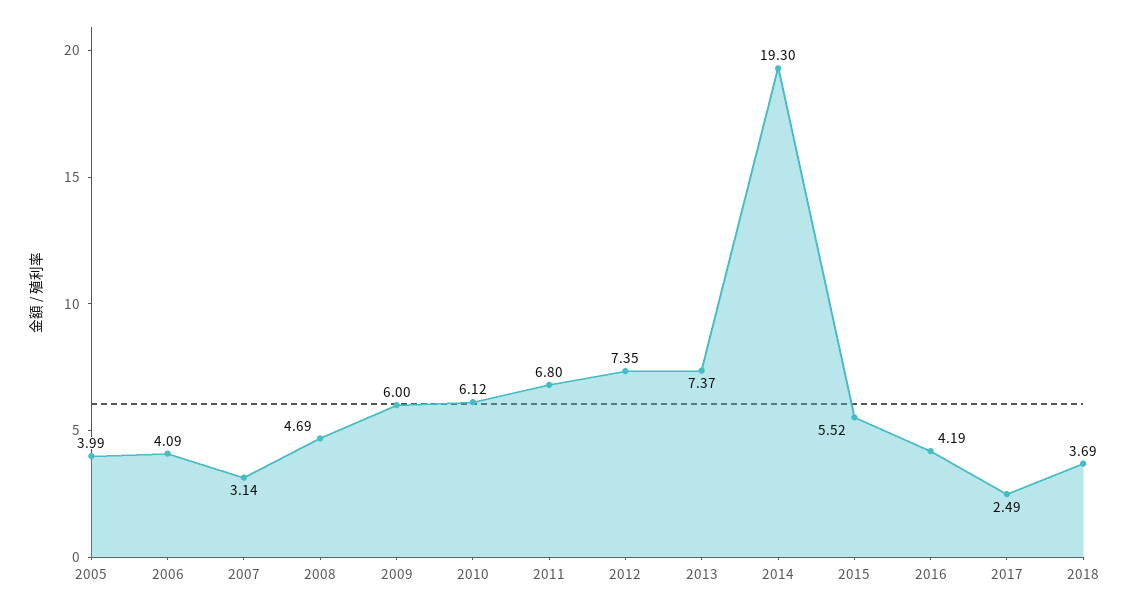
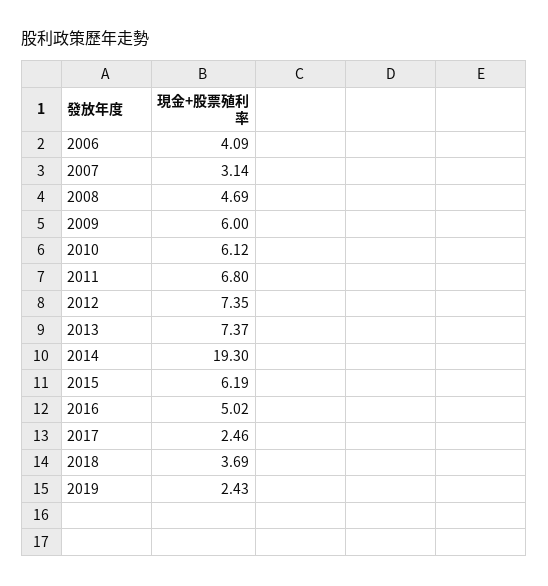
2005: 3.99 -> none
2015: 5.52 -> 6.19
2016: 4.19 -> 5.02
2017: 2.49 -> 2.46
2019: none -> 2.43

